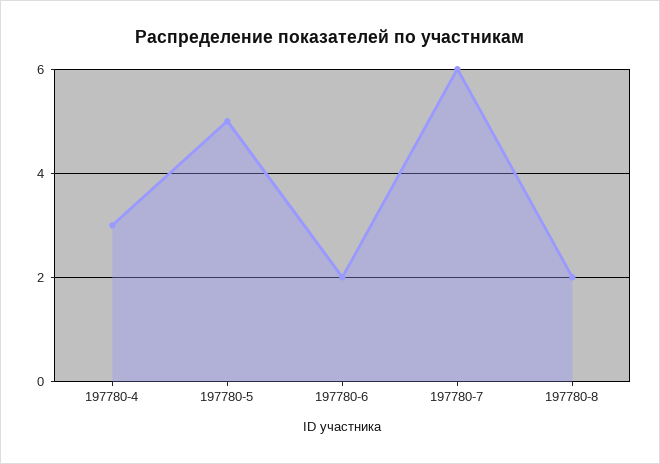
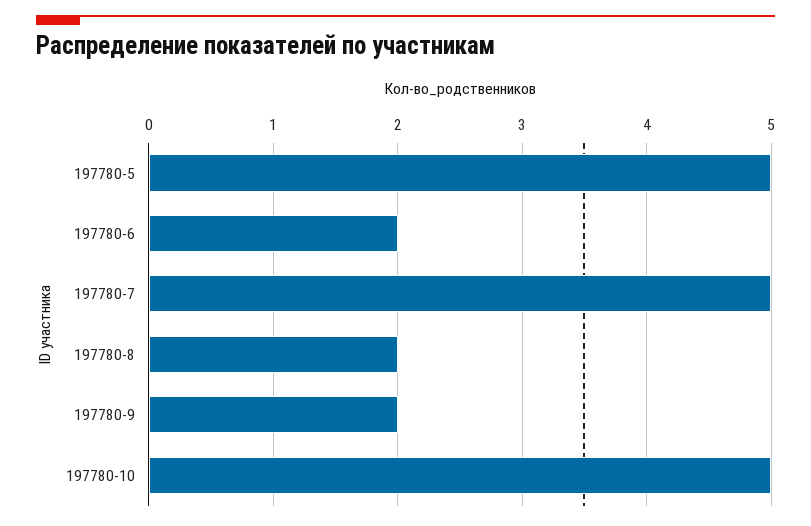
197780-4: 3 -> none
197780-7: 6 -> 5
197780-9: none -> 2
197780-10: none -> 5

